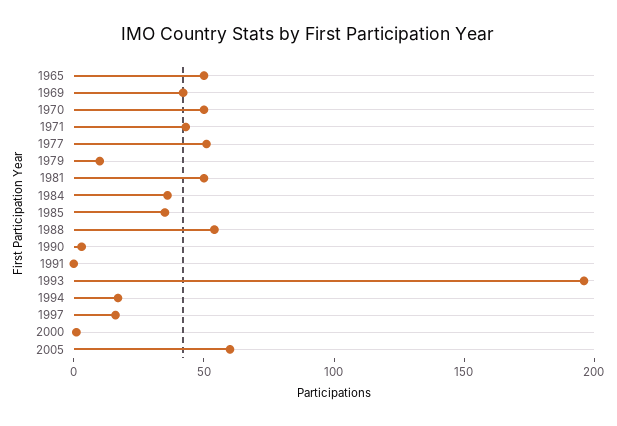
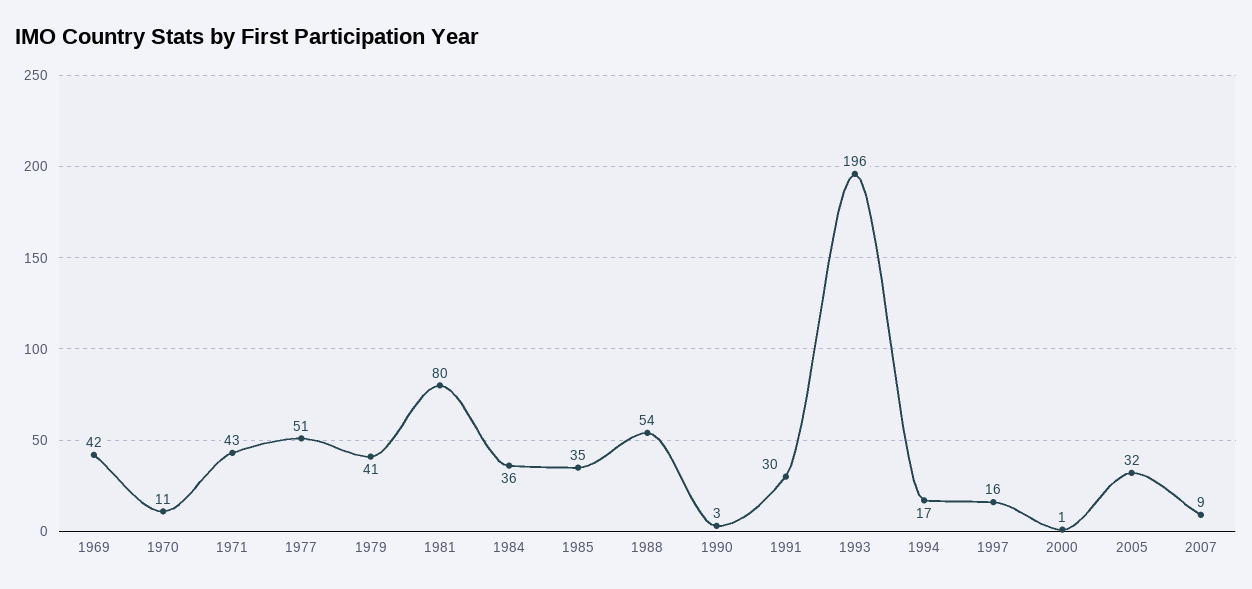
1965: 50 -> none
1970: 50 -> 11
1979: 10 -> 41
1981: 50 -> 80
1991: 0 -> 30
2005: 60 -> 32
2007: none -> 9

